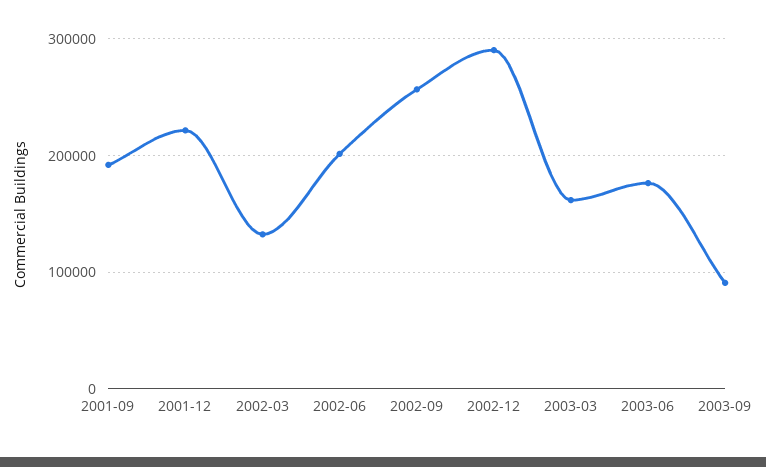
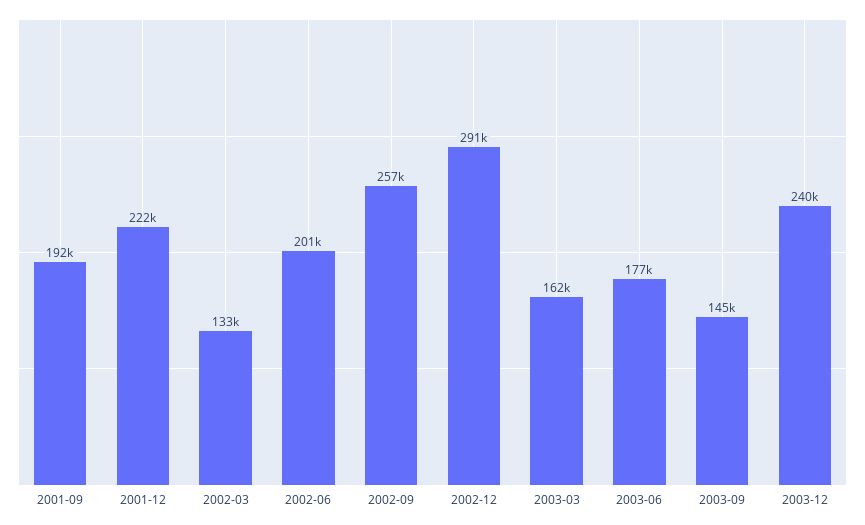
2003-09: 90000 -> 145000
2003-12: none -> 240000

